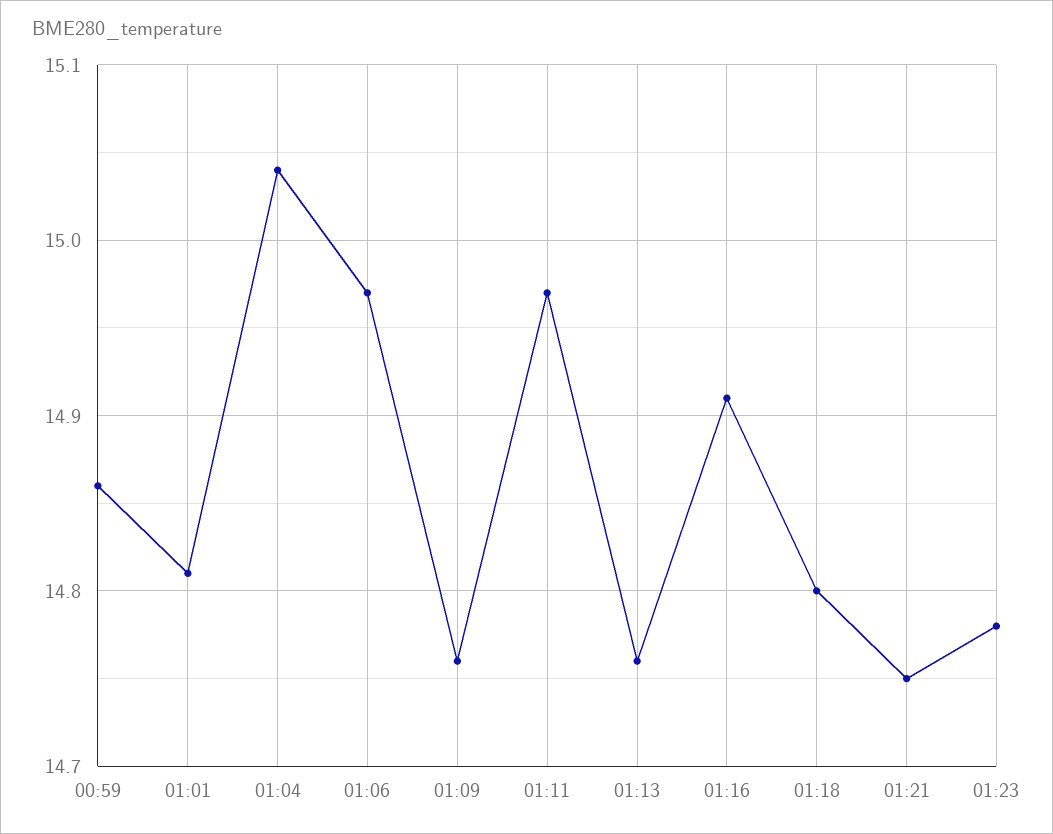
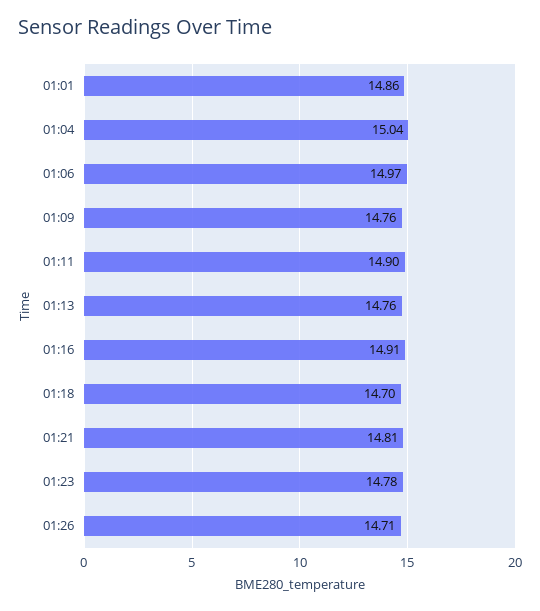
00:59: 14.86 -> none
01:01: 14.81 -> 14.86
01:11: 14.97 -> 14.9
01:18: 14.8 -> 14.7
01:21: 14.75 -> 14.81
01:26: none -> 14.71

